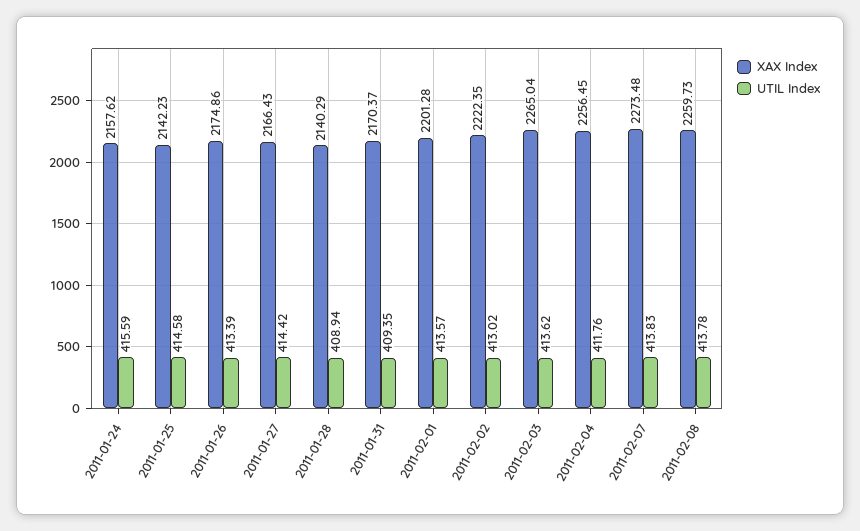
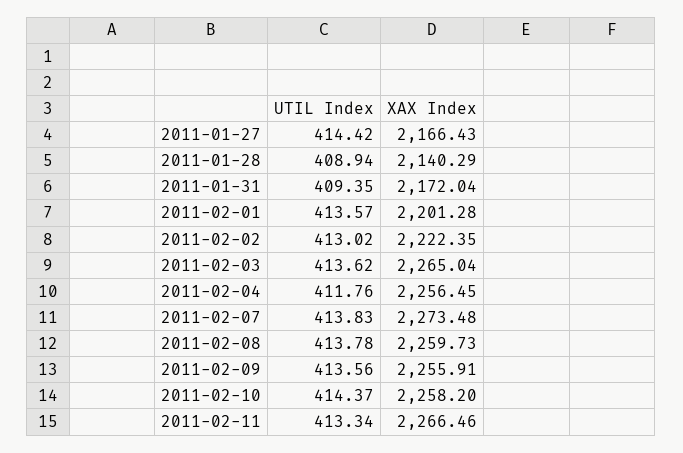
XAX Index, 2011-01-24: 2157.62 -> none
UTIL Index, 2011-01-24: 415.59 -> none
XAX Index, 2011-01-25: 2142.23 -> none
UTIL Index, 2011-01-25: 414.58 -> none
XAX Index, 2011-01-26: 2174.86 -> none
UTIL Index, 2011-01-26: 413.39 -> none
XAX Index, 2011-01-31: 2170.37 -> 2172.04
UTIL Index, 2011-02-09: none -> 413.56
XAX Index, 2011-02-09: none -> 2255.91
UTIL Index, 2011-02-10: none -> 414.37
XAX Index, 2011-02-10: none -> 2258.2
UTIL Index, 2011-02-11: none -> 413.34
XAX Index, 2011-02-11: none -> 2266.46

